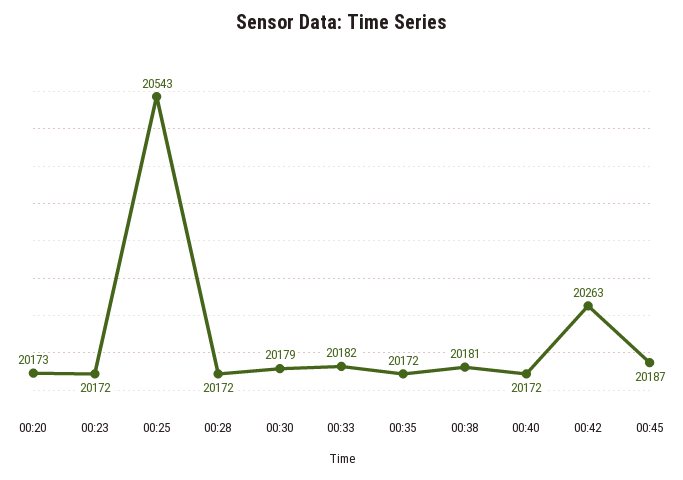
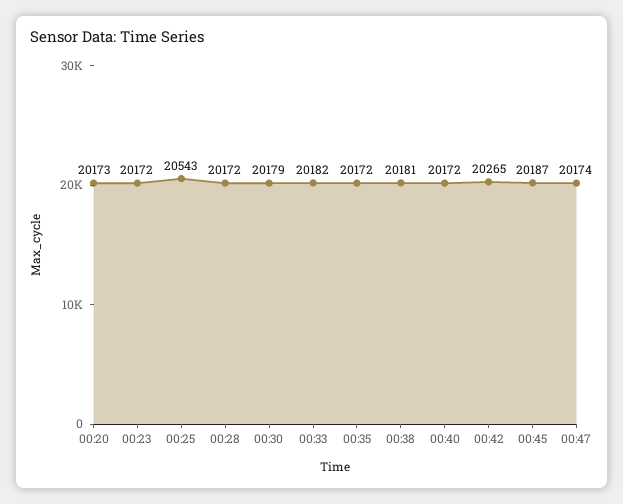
00:42: 20263 -> 20265
00:47: none -> 20174

